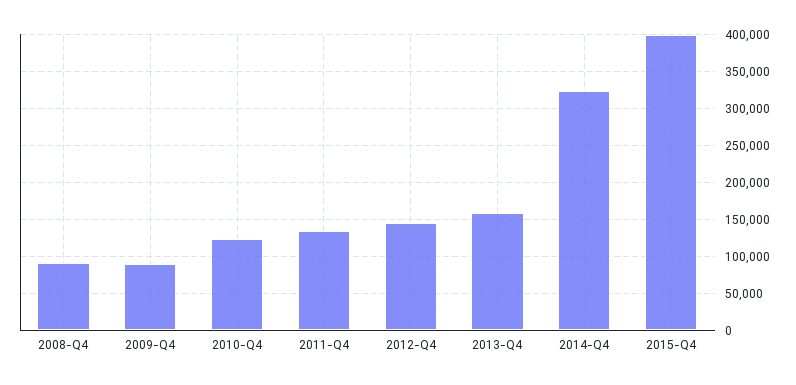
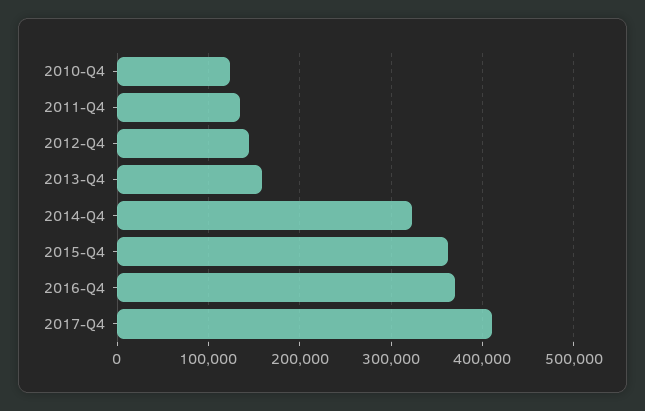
2008-Q4: 90000 -> none
2009-Q4: 90000 -> none
2015-Q4: 400000 -> 360000
2016-Q4: none -> 370000
2017-Q4: none -> 410000

